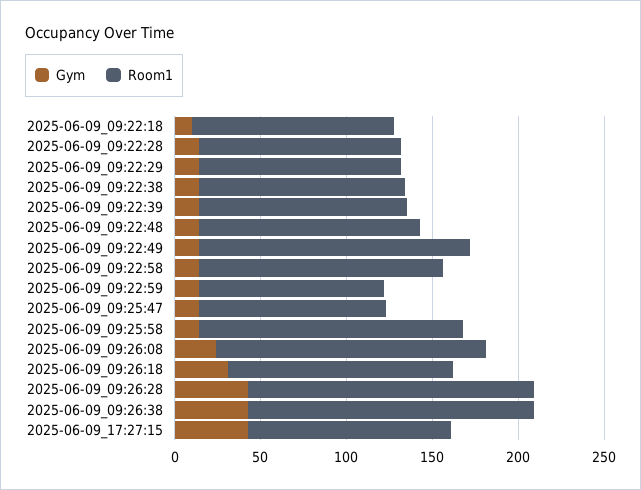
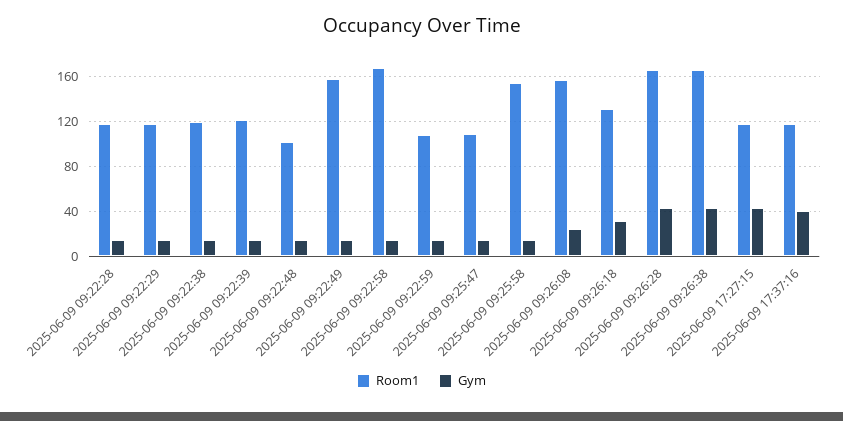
Gym, 2025-06-09_09:22:18: 10 -> none
Room1, 2025-06-09_09:22:18: 120 -> none
Room1, 2025-06-09_09:22:48: 130 -> 100
Room1, 2025-06-09_09:22:58: 140 -> 170
Room1, 2025-06-09 17:37:16: none -> 120
Gym, 2025-06-09 17:37:16: none -> 40

